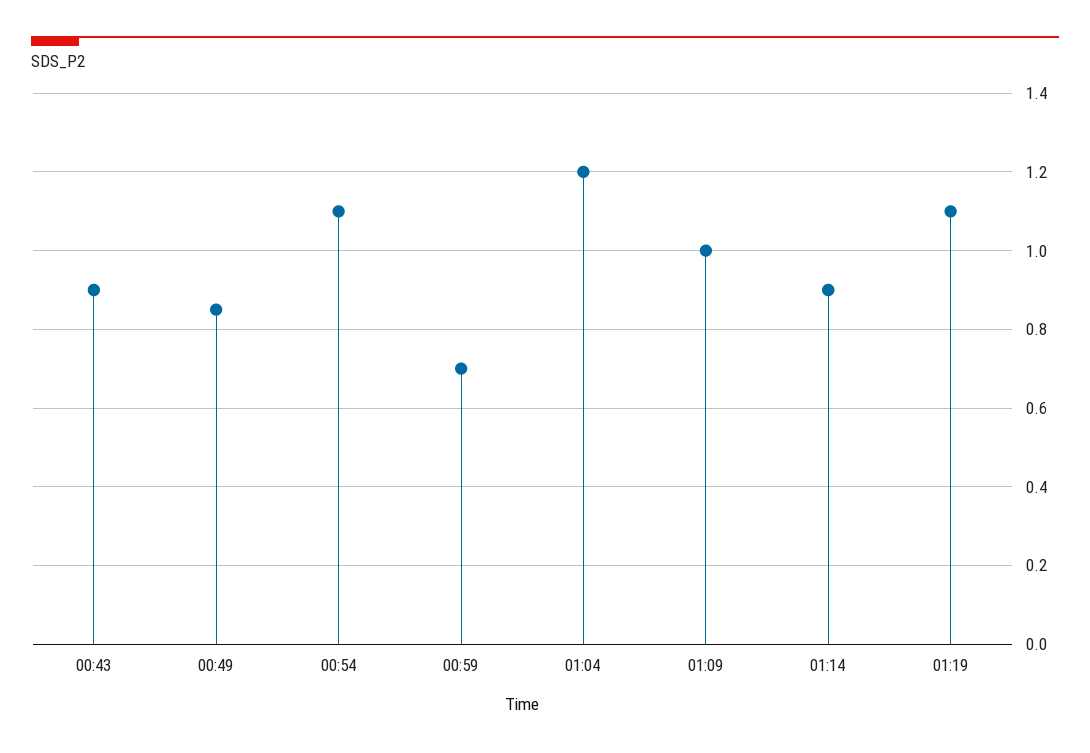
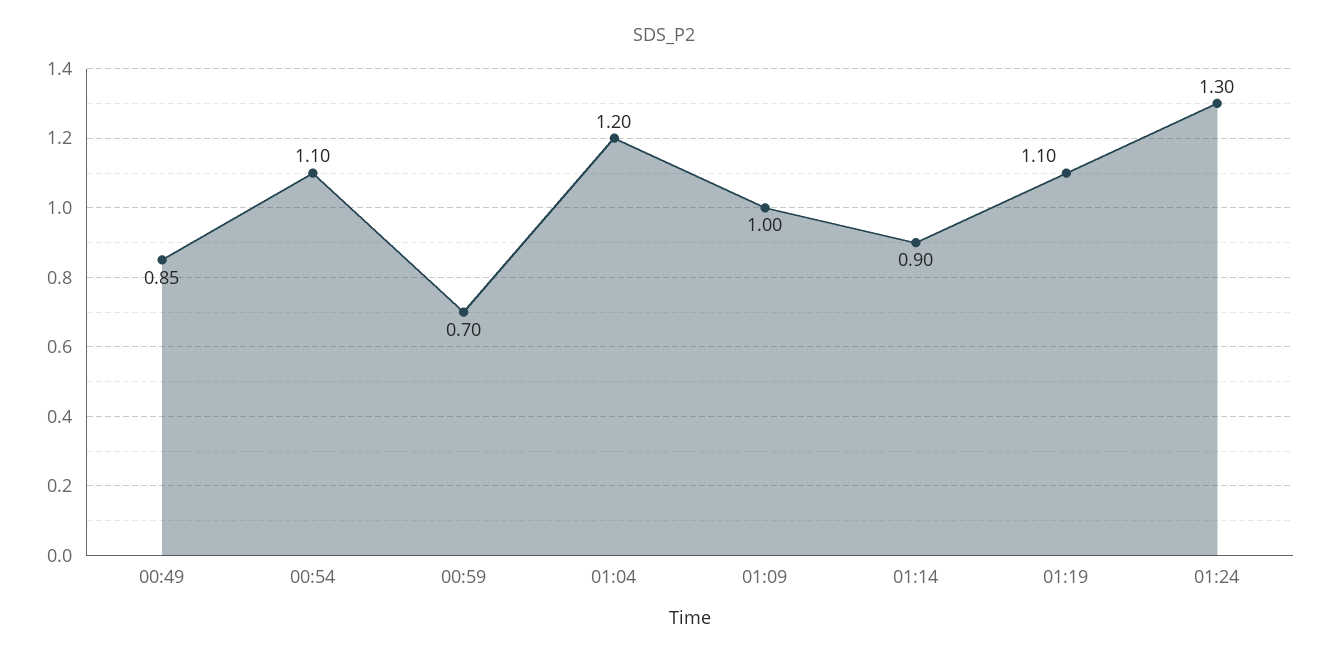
00:43: 0.9 -> none
01:24: none -> 1.3

